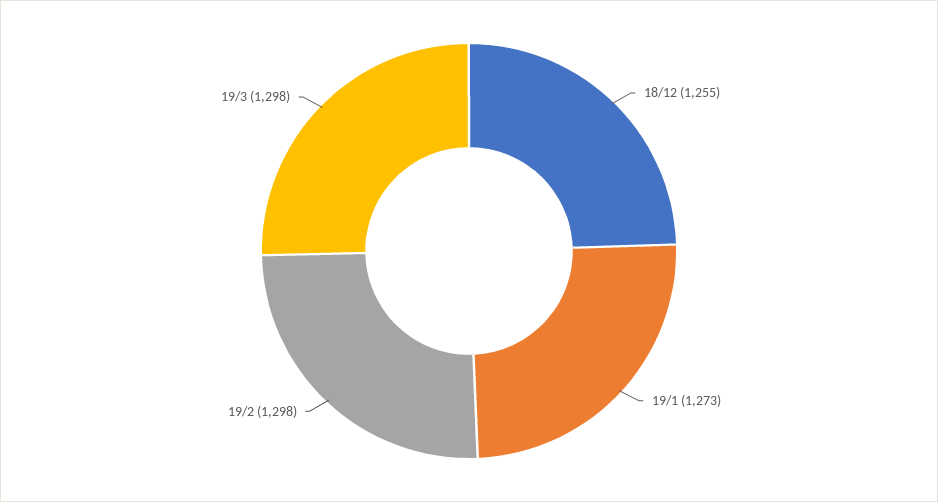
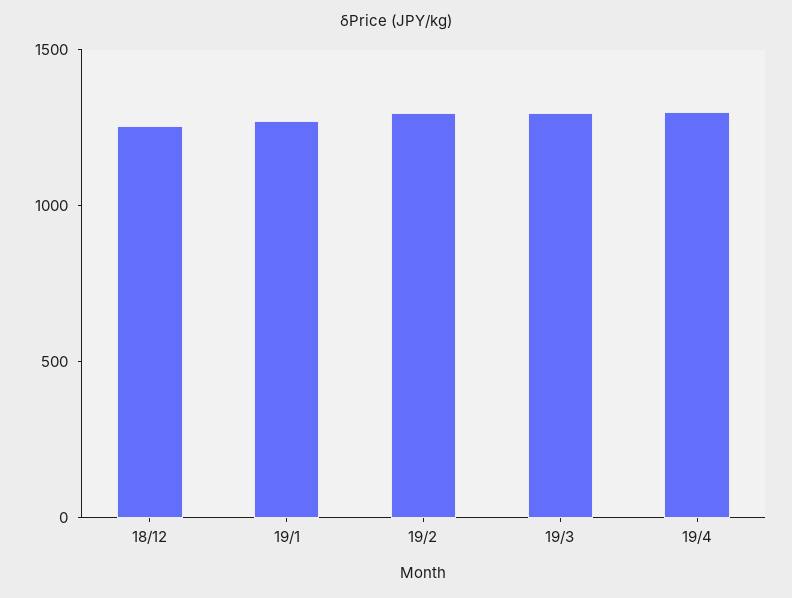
19/4: none -> 1300

